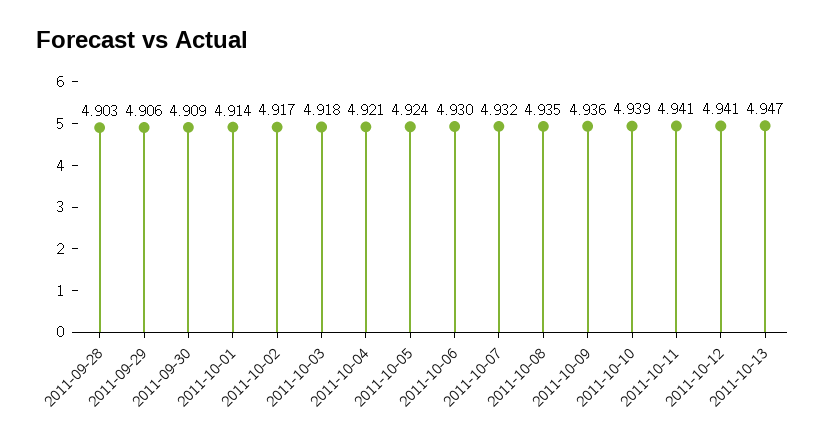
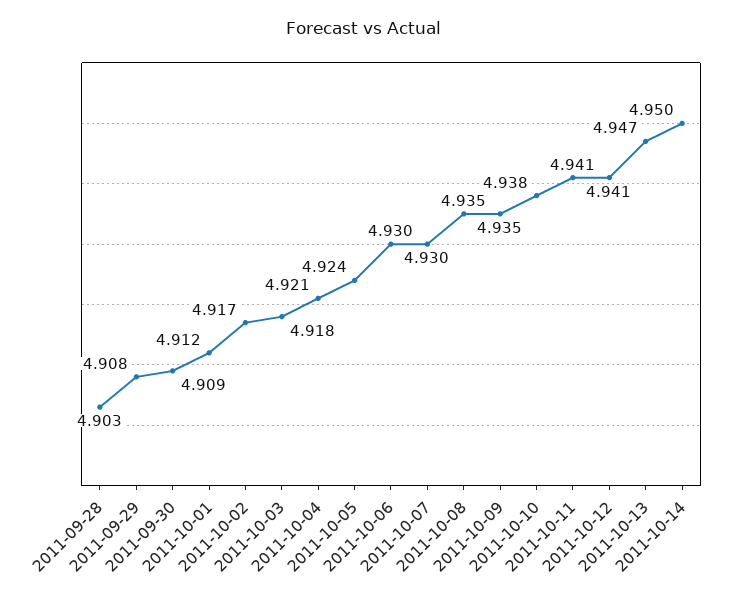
2011-09-29: 4.906 -> 4.908
2011-10-01: 4.914 -> 4.912
2011-10-07: 4.932 -> 4.93
2011-10-09: 4.936 -> 4.935
2011-10-10: 4.939 -> 4.938
2011-10-14: none -> 4.95

